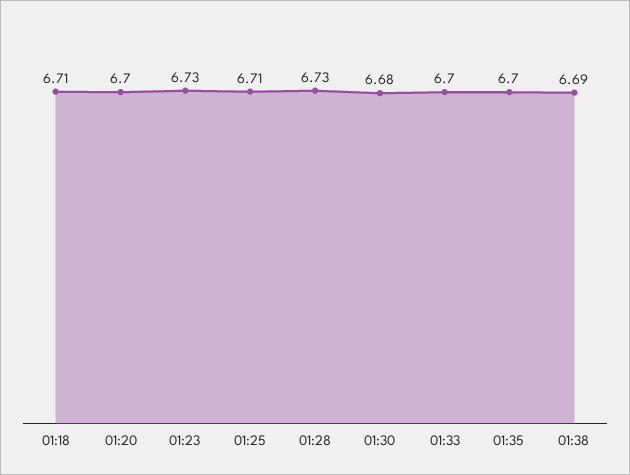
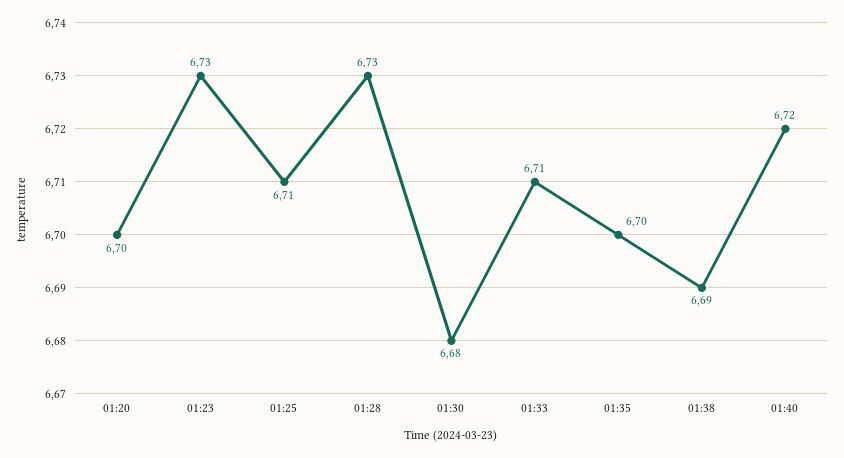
01:18: 6.71 -> none
01:33: 6.7 -> 6.71
01:40: none -> 6.72

